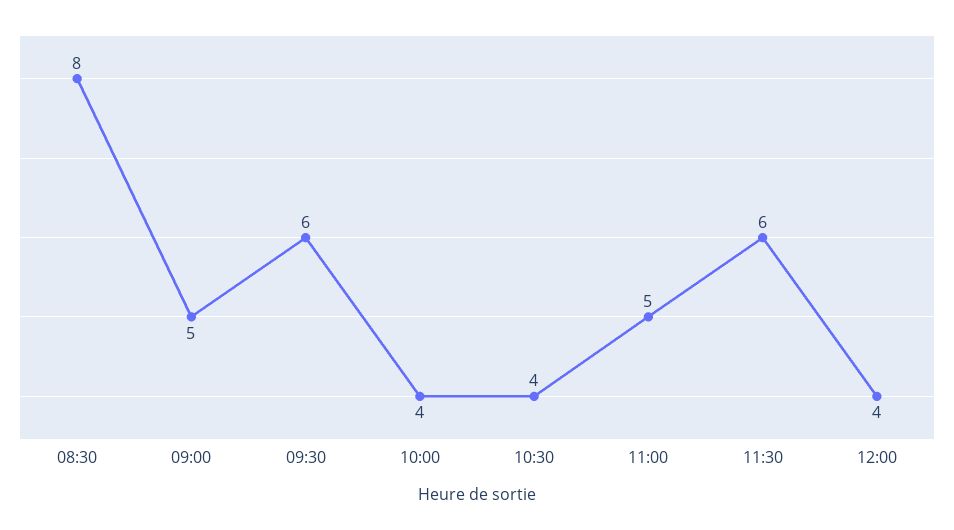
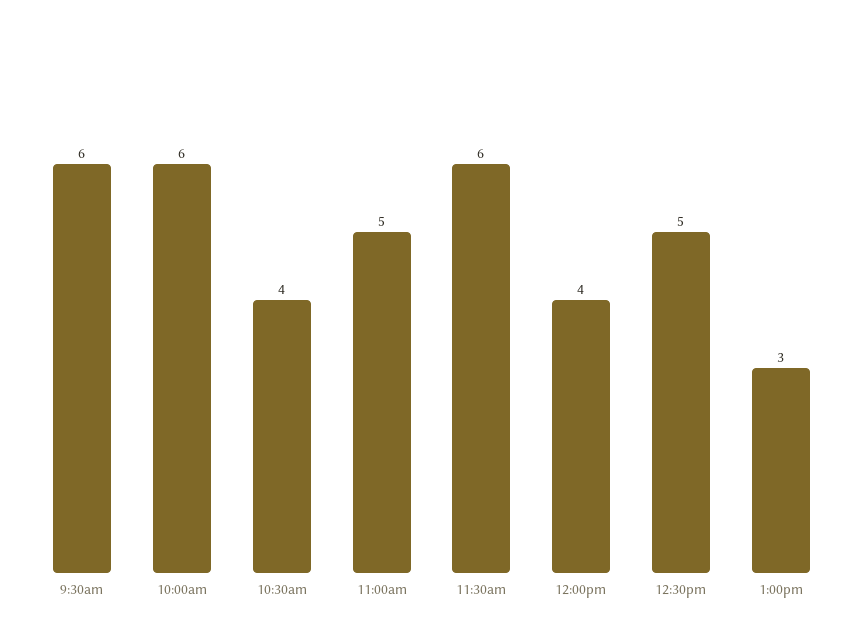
08:30: 8 -> none
09:00: 5 -> none
10:00: 4 -> 6
12:30pm: none -> 5
1:00pm: none -> 3

